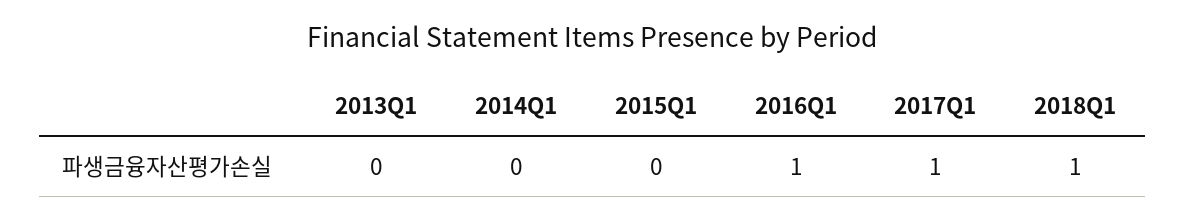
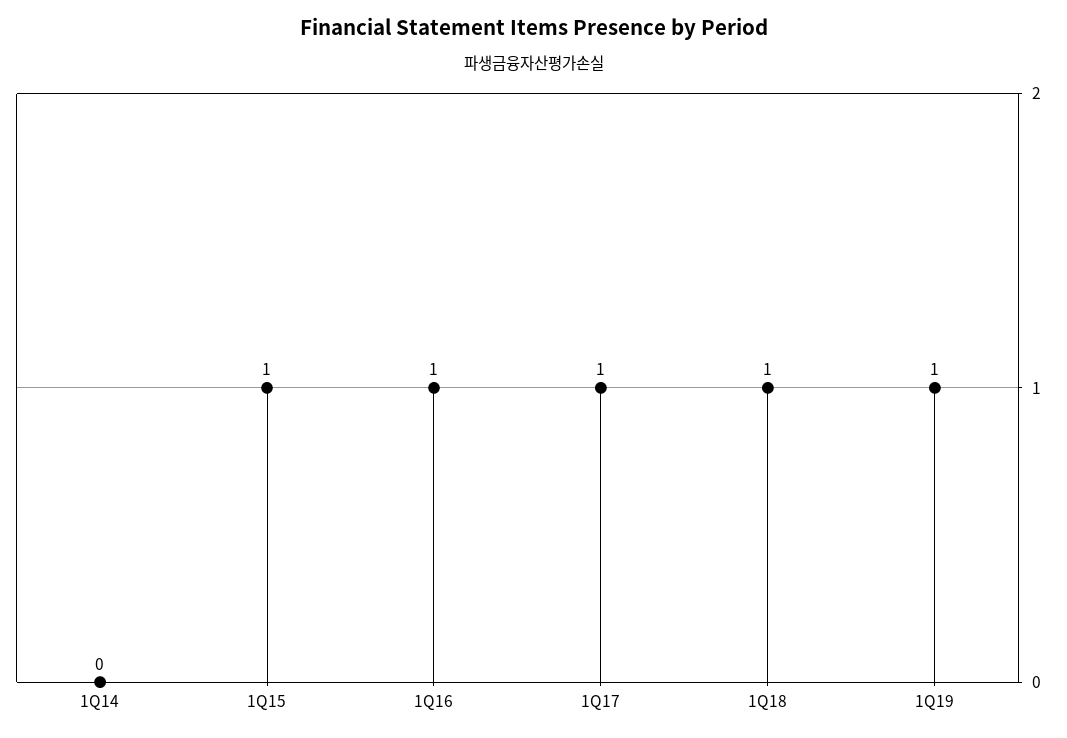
2013Q1: 0 -> none
2015Q1: 0 -> 1
1Q19: none -> 1

